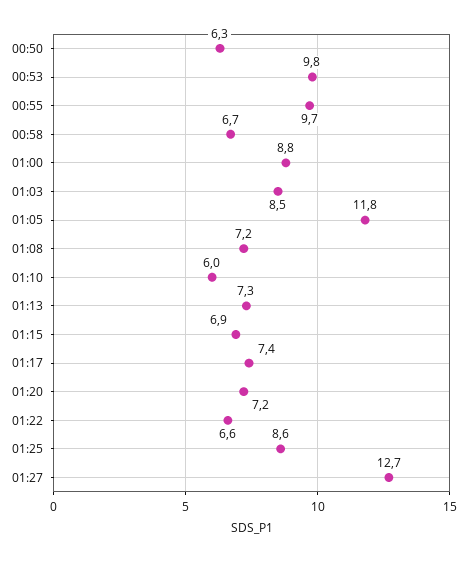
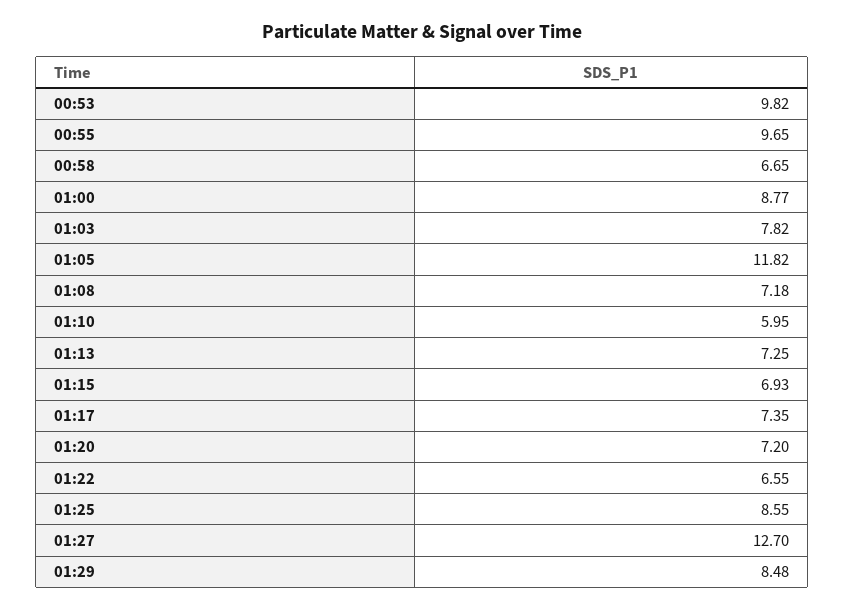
00:50: 6.3 -> none
01:03: 8.5 -> 7.82
01:29: none -> 8.48

